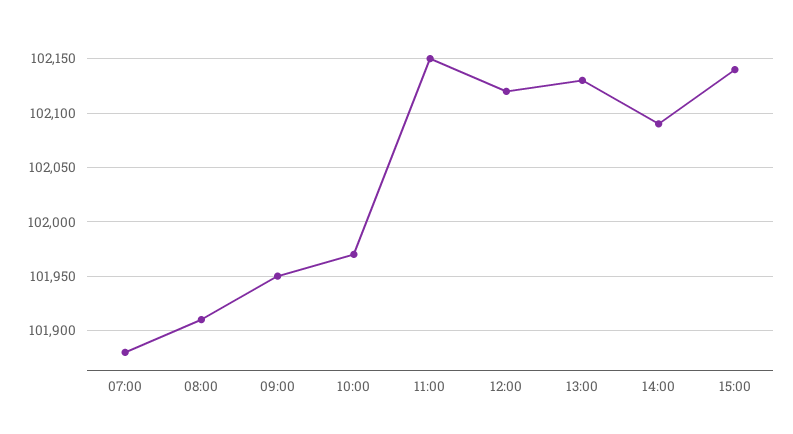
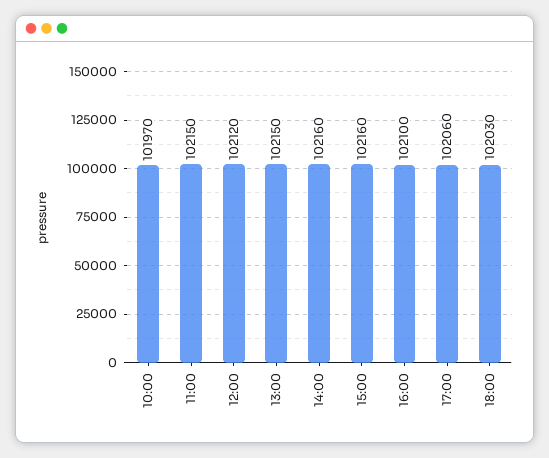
07:00: 101880 -> none
08:00: 101910 -> none
09:00: 101950 -> none
13:00: 102130 -> 102150
14:00: 102090 -> 102160
15:00: 102140 -> 102160
16:00: none -> 102100
17:00: none -> 102060
18:00: none -> 102030

